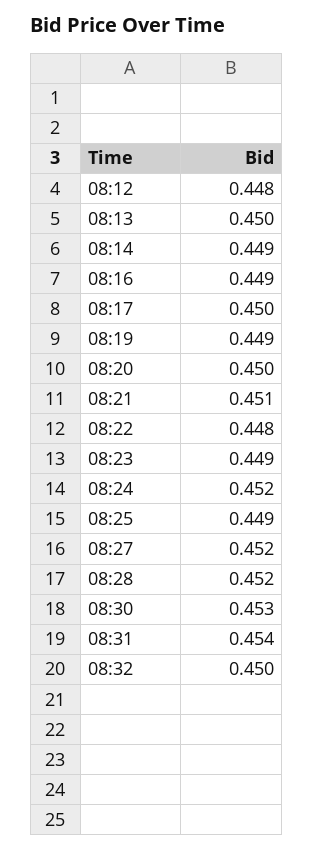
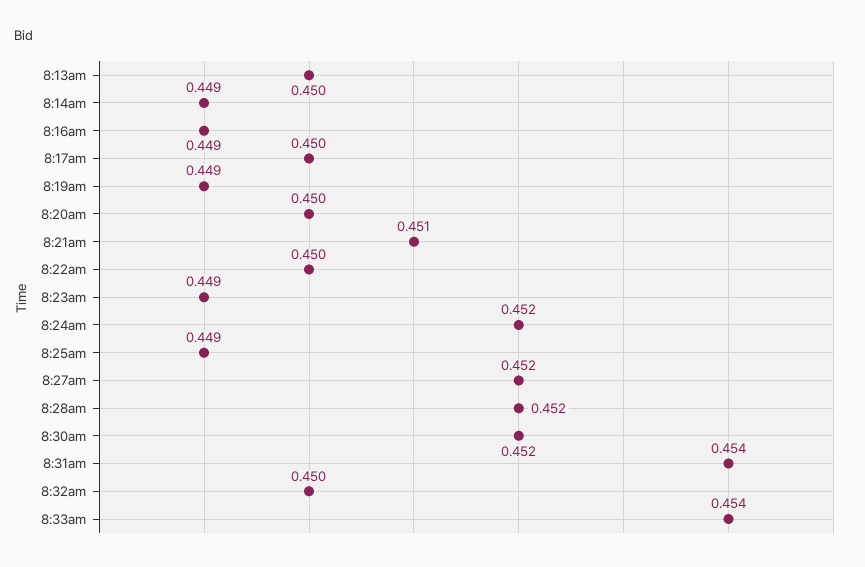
08:12: 0.448 -> none
08:22: 0.448 -> 0.45
08:30: 0.453 -> 0.452
8:33am: none -> 0.454

